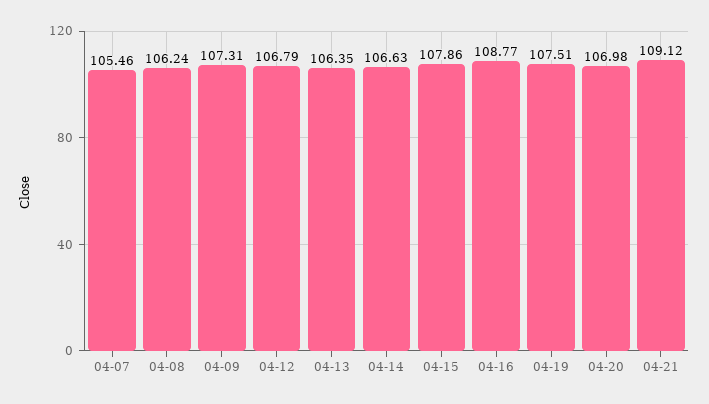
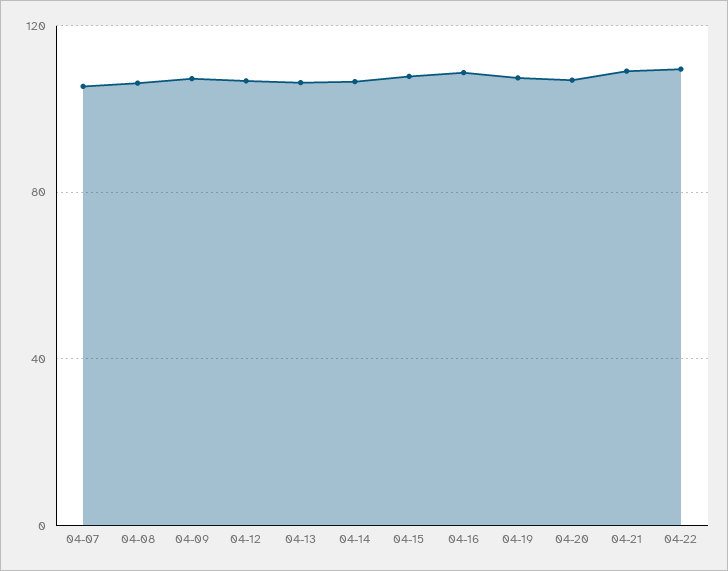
04-22: none -> 110

